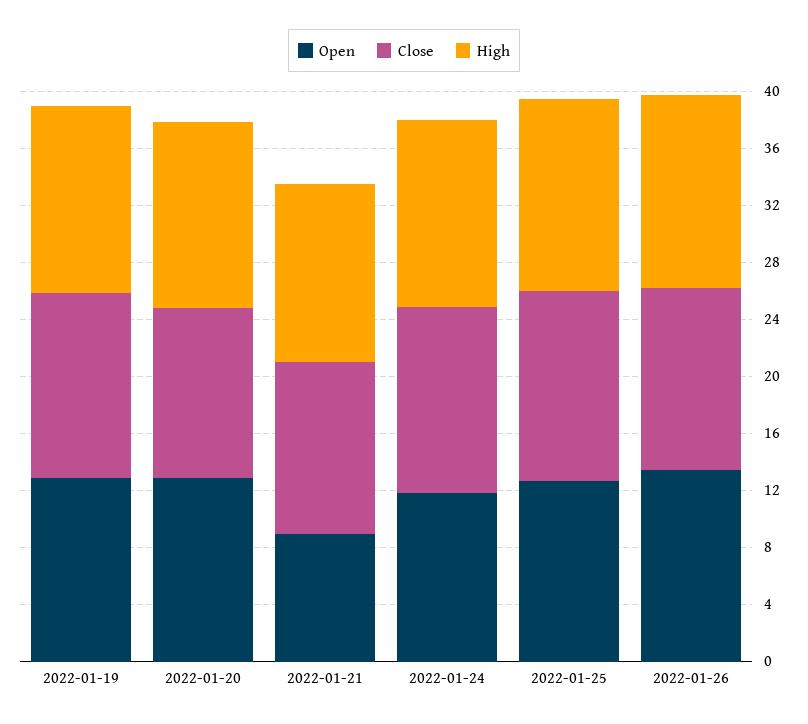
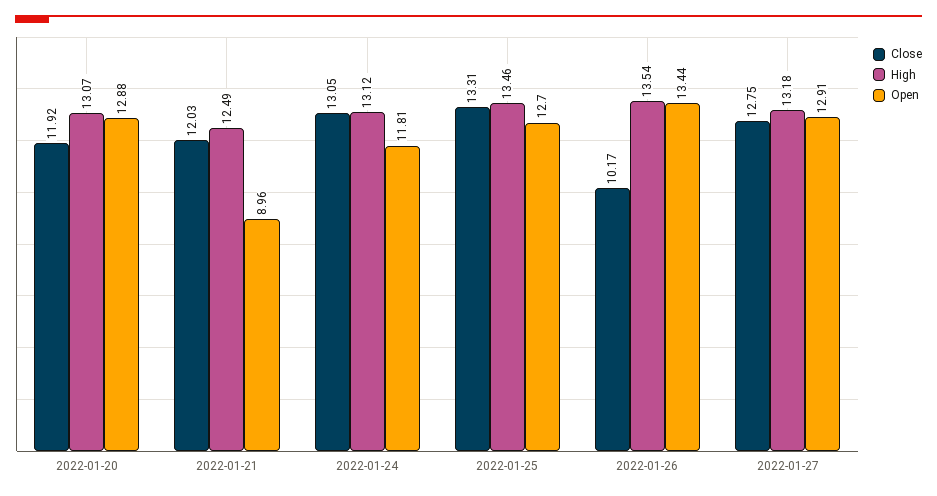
Open, 2022-01-19: 13 -> none
Close, 2022-01-19: 13 -> none
High, 2022-01-19: 13 -> none
Close, 2022-01-26: 13 -> 10.17
Close, 2022-01-27: none -> 12.75
High, 2022-01-27: none -> 13.18
Open, 2022-01-27: none -> 12.91

